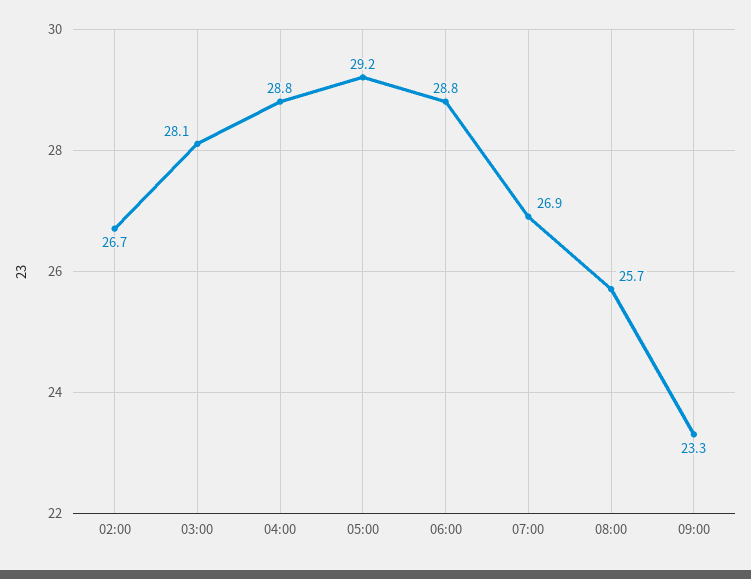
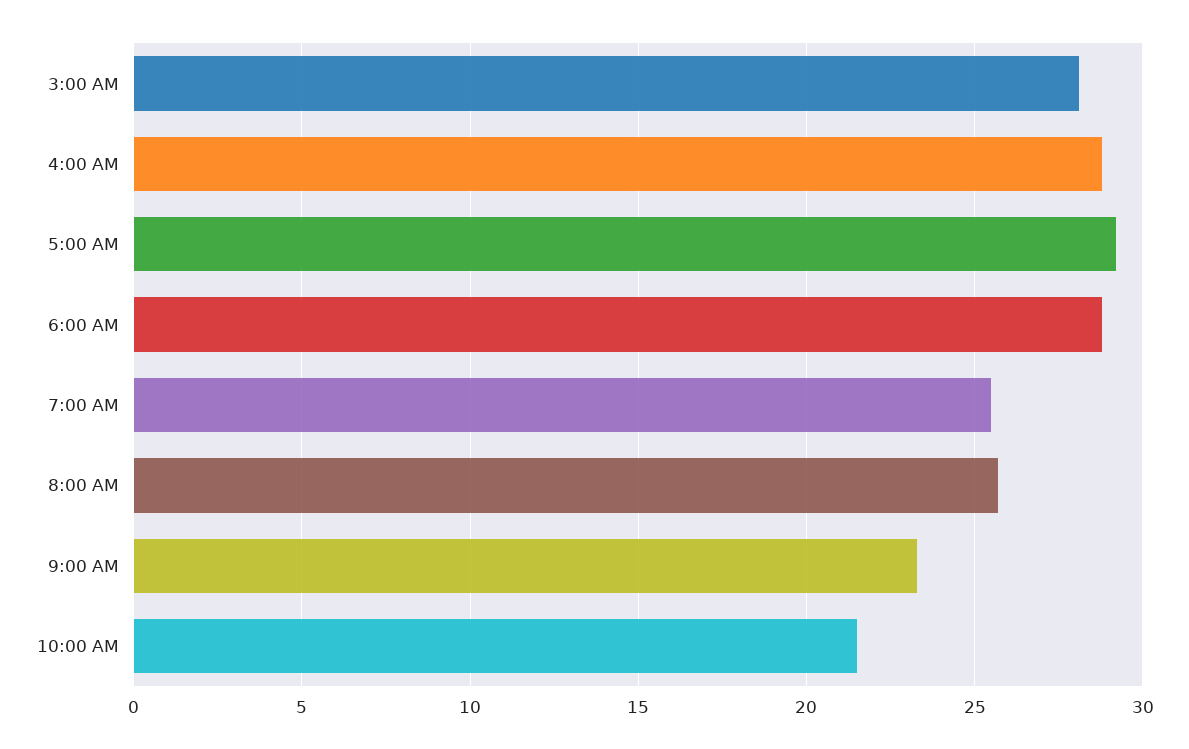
02:00: 26.7 -> none
07:00: 26.9 -> 25.5
10:00 AM: none -> 21.5

